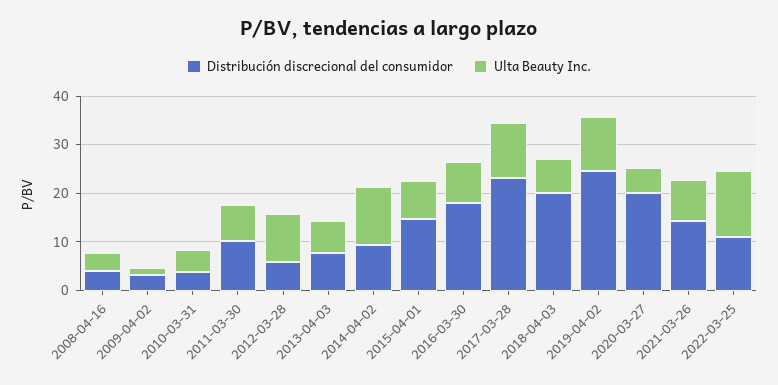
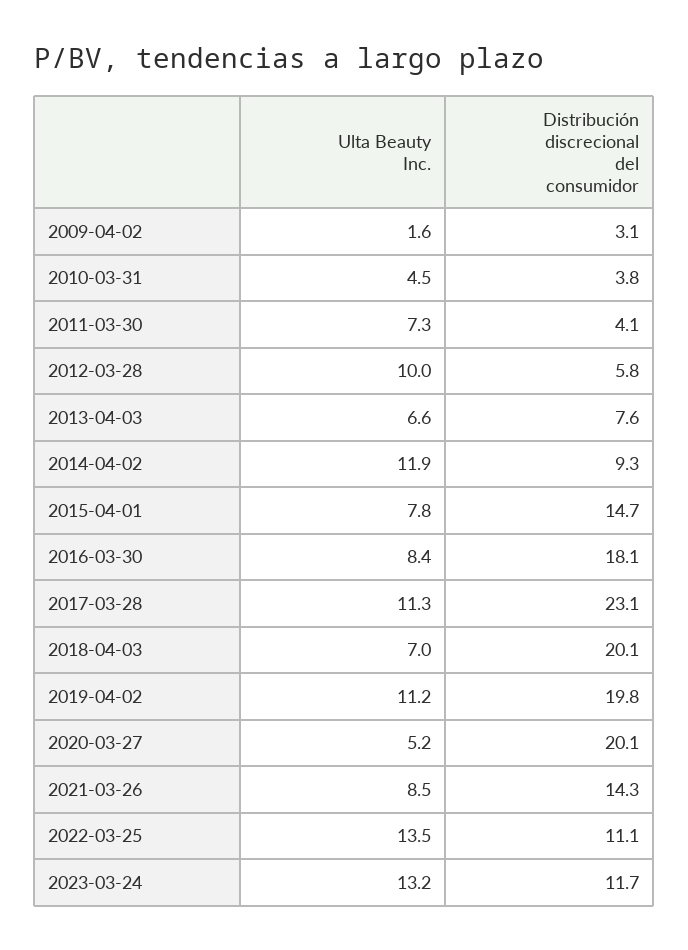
Distribución discrecional del consumidor, 2008-04-16: 4 -> none
Ulta Beauty Inc., 2008-04-16: 4 -> none
Distribución discrecional del consumidor, 2011-03-30: 10 -> 4.1
Distribución discrecional del consumidor, 2019-04-02: 24 -> 19.8
Ulta Beauty Inc., 2023-03-24: none -> 13.2
Distribución discrecional del consumidor, 2023-03-24: none -> 11.7

